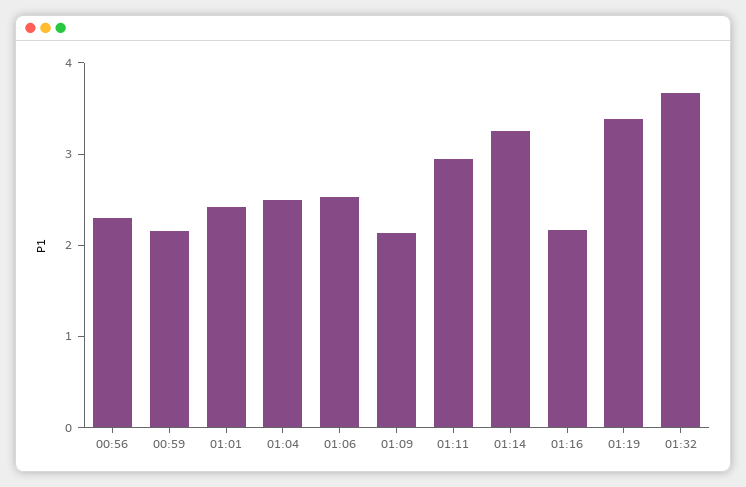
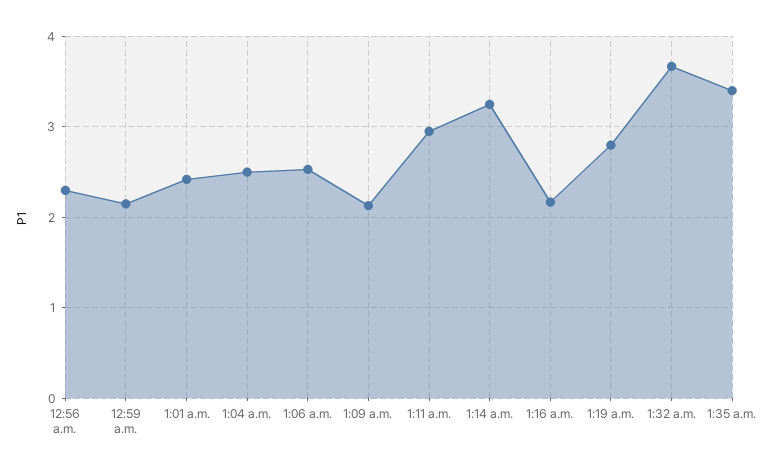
01:19: 3.4 -> 2.8
1:35 a.m.: none -> 3.4

